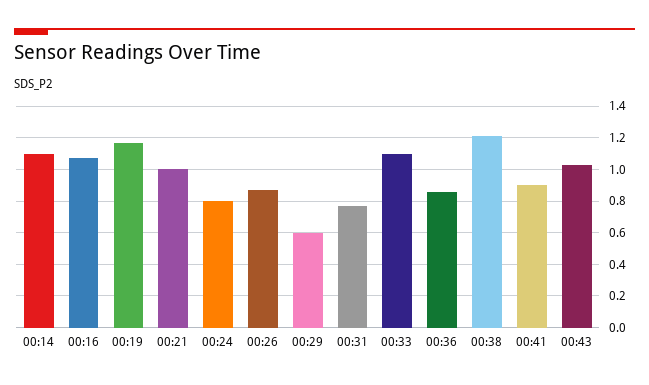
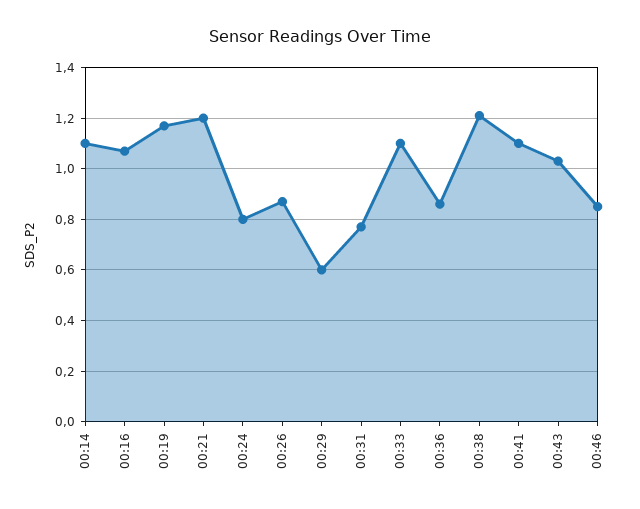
00:21: 1 -> 1.2
00:41: 0.9 -> 1.1
00:46: none -> 0.85

